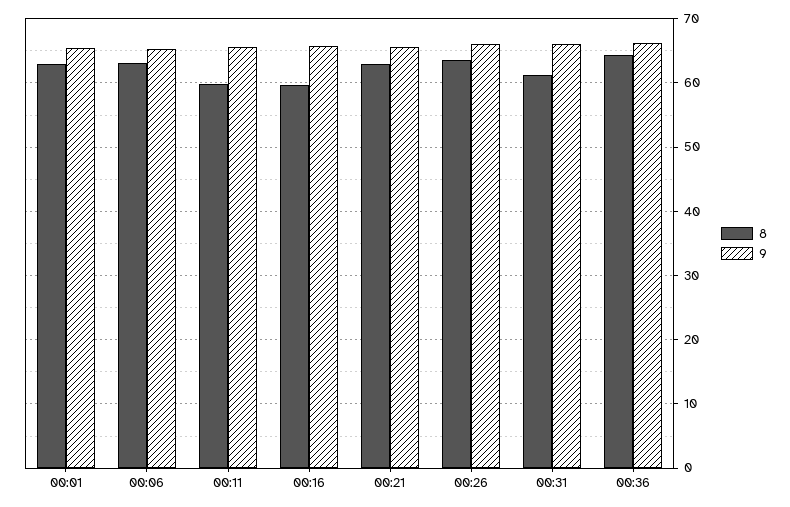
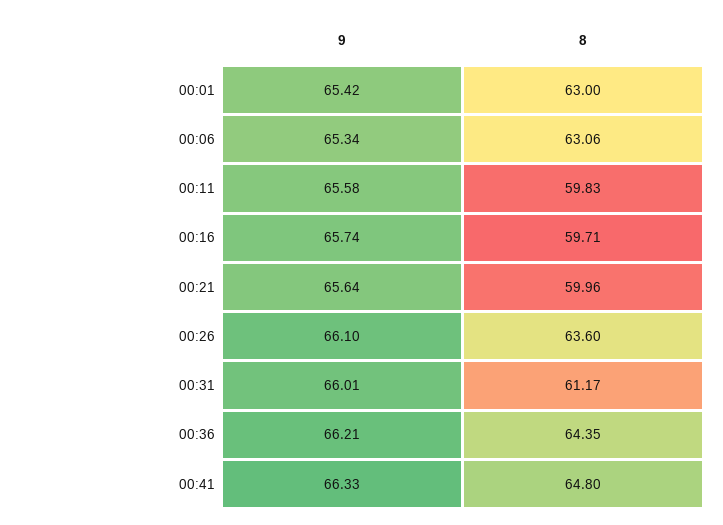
8, 00:21: 63 -> 59.96
9, 00:41: none -> 66.33
8, 00:41: none -> 64.8

